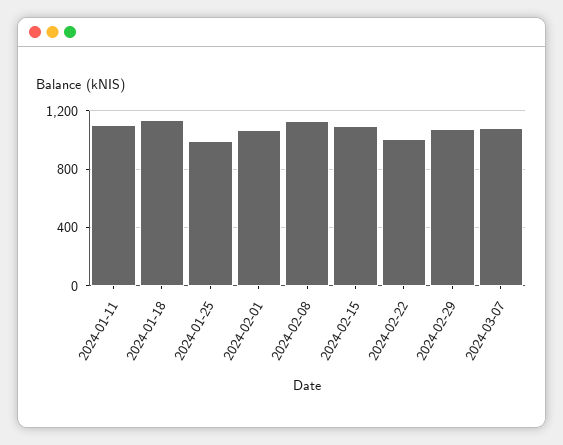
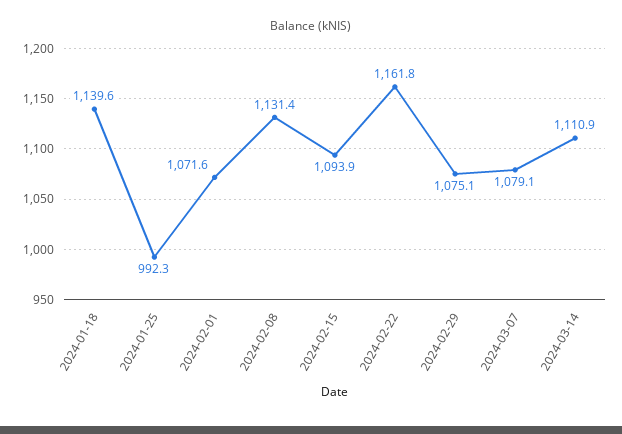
2024-01-11: 1100 -> none
2024-02-22: 1000 -> 1161.8
2024-03-14: none -> 1110.9

